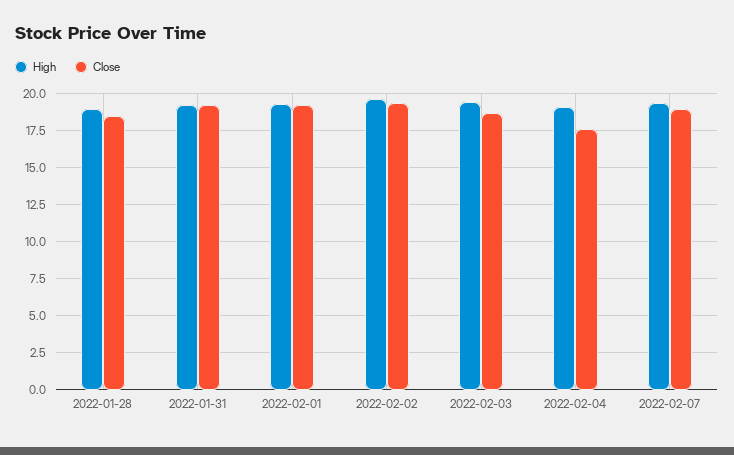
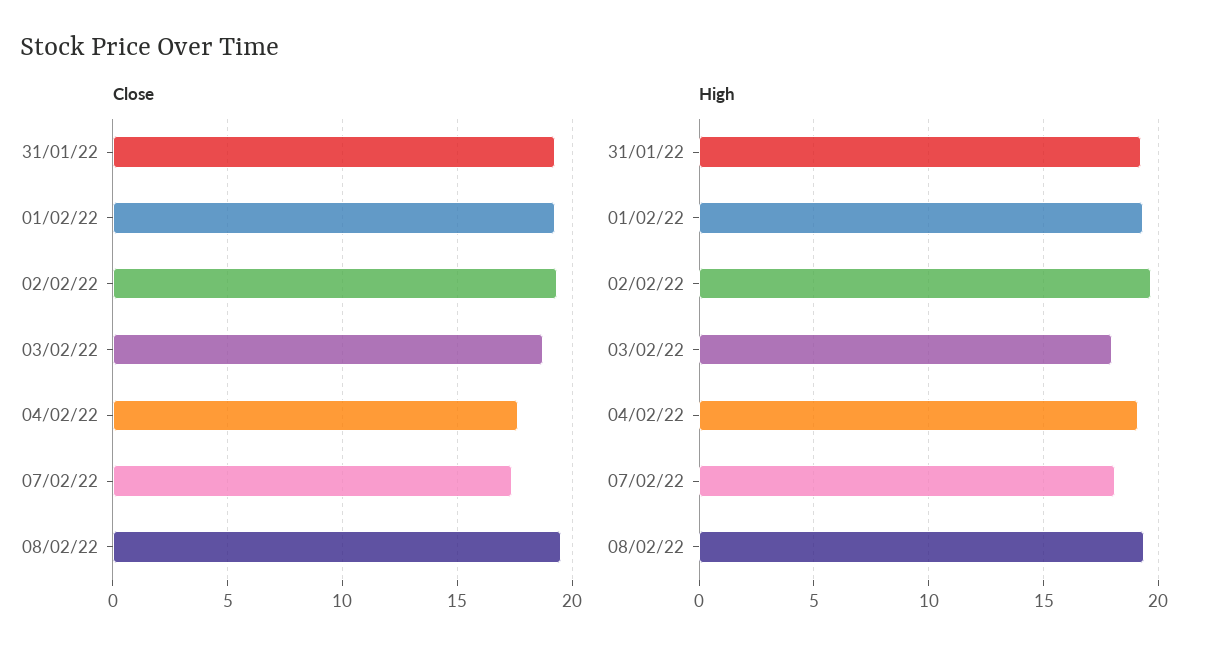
High, 2022-01-28: 19 -> none
Close, 2022-01-28: 18.5 -> none
High, 2022-02-03: 19.5 -> 18
High, 2022-02-07: 19.5 -> 18
Close, 2022-02-07: 19 -> 17.5
Close, 08/02/22: none -> 19.5
High, 08/02/22: none -> 19.5

